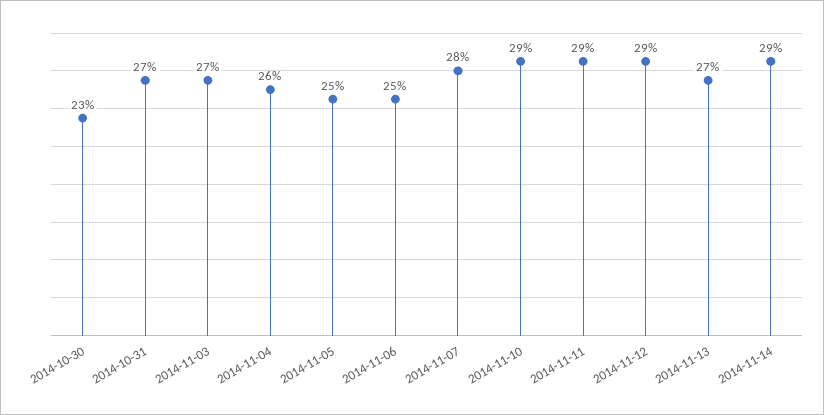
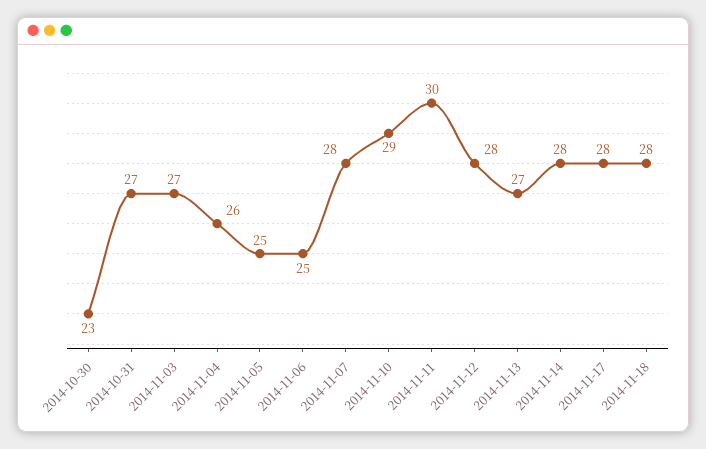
2014-11-11: 29 -> 30
2014-11-12: 29 -> 28
2014-11-14: 29 -> 28
2014-11-17: none -> 28
2014-11-18: none -> 28

